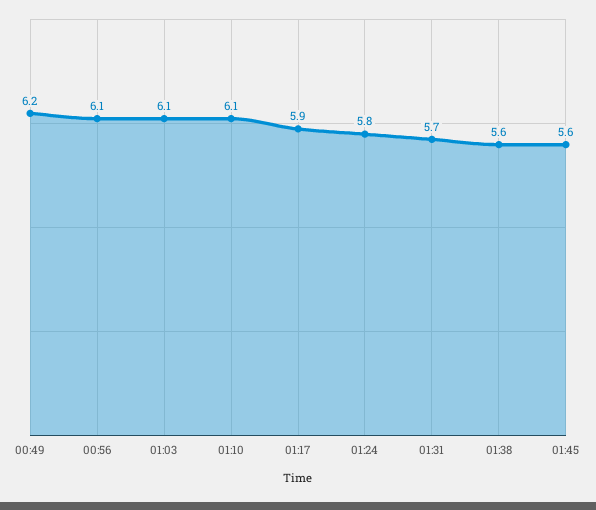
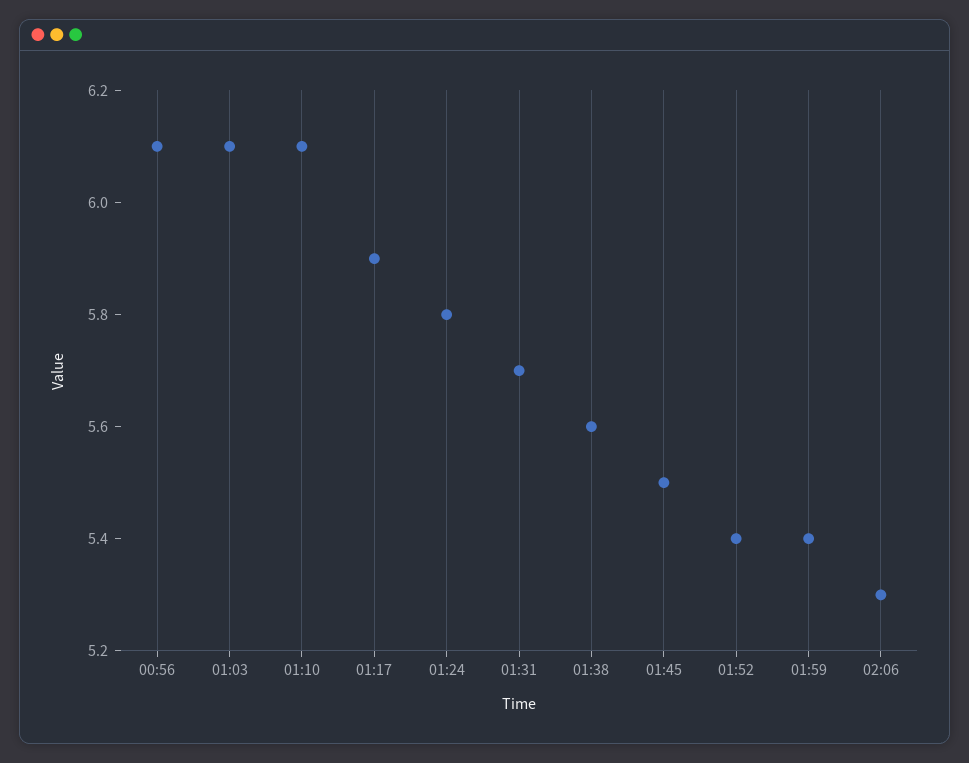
00:49: 6.2 -> none
01:45: 5.6 -> 5.5
01:52: none -> 5.4
01:59: none -> 5.4
02:06: none -> 5.3

